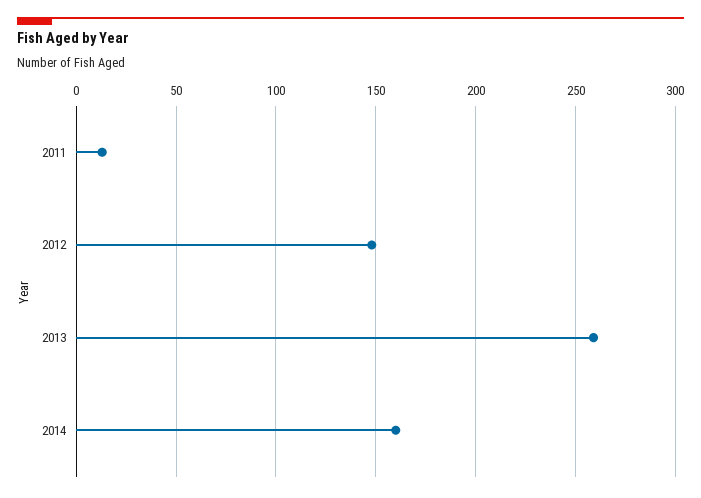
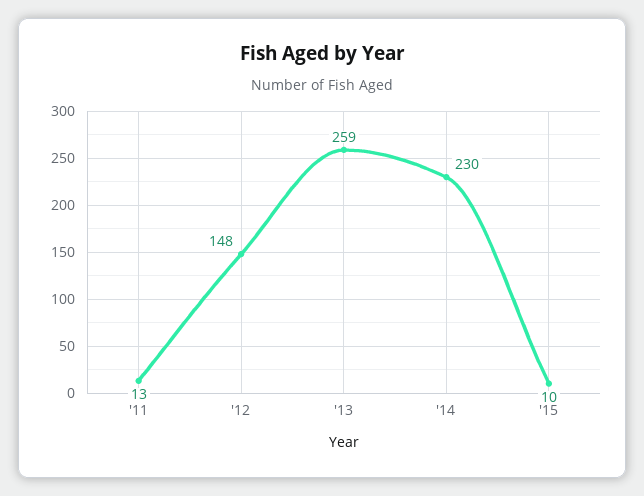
2014: 160 -> 230
'15: none -> 10

